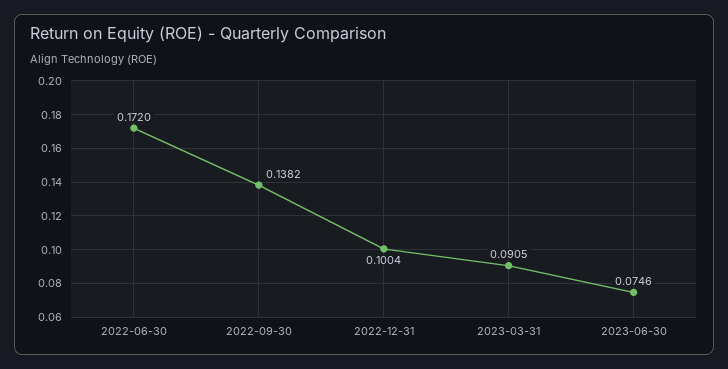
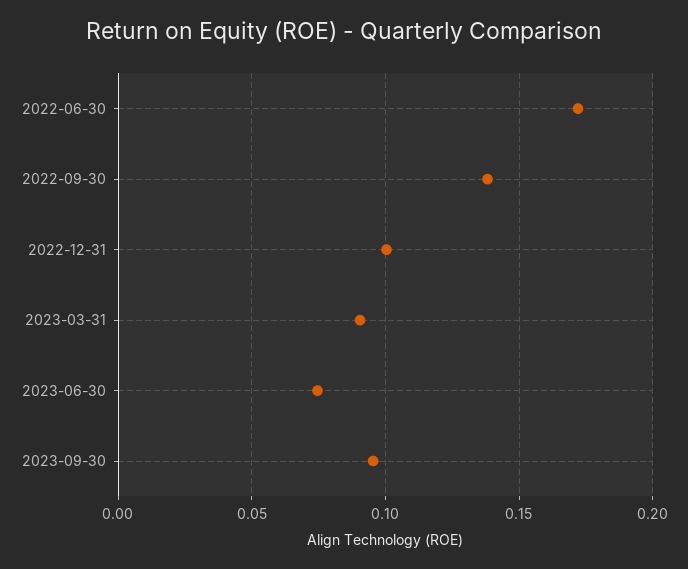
2023-09-30: none -> 0.095

